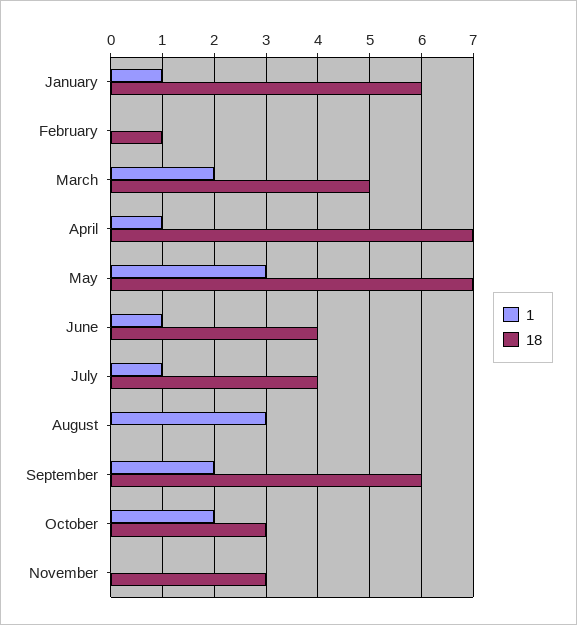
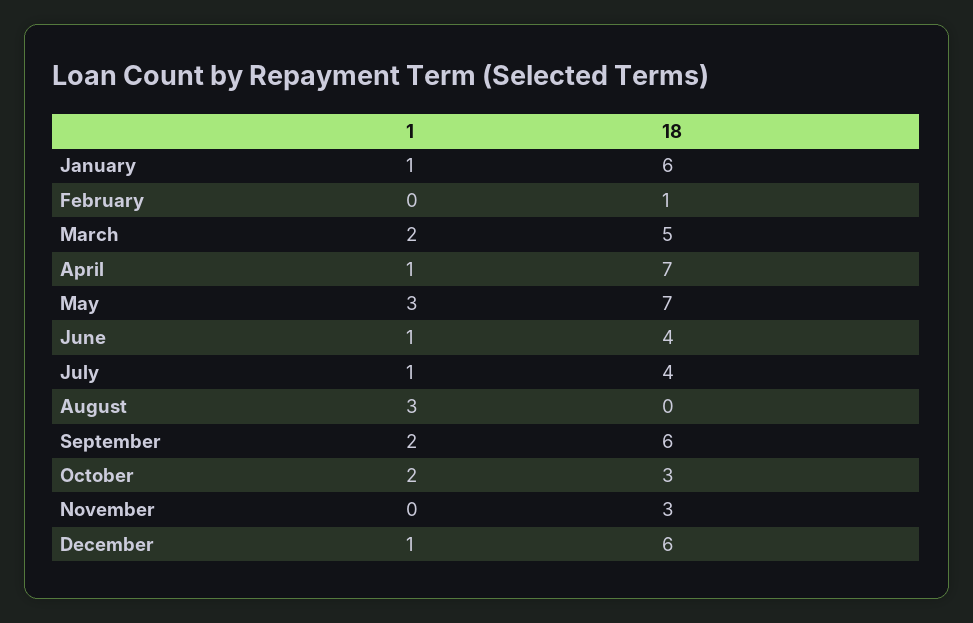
1, December: none -> 1
18, December: none -> 6

